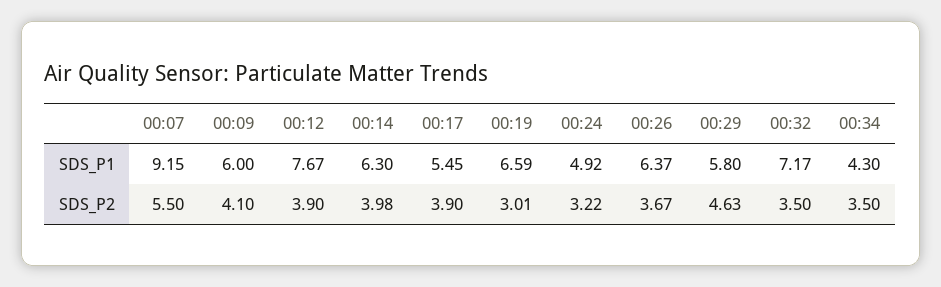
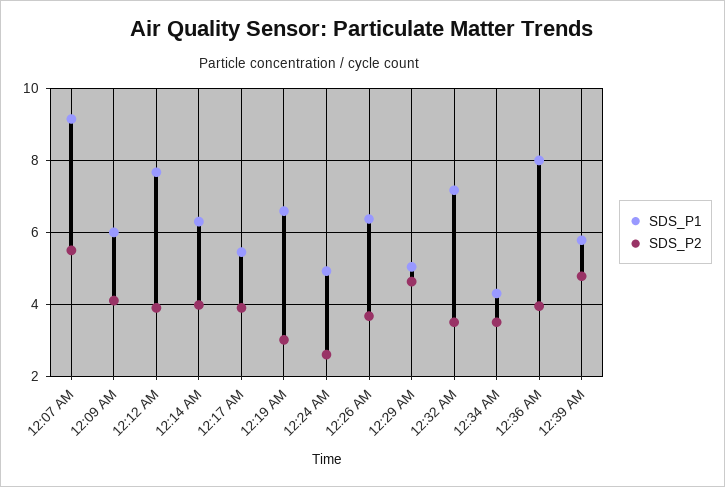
SDS_P1, 00:29: 5.8 -> 5
SDS_P2, 00:24: 3.22 -> 2.6
SDS_P1, 12:36 AM: none -> 8
SDS_P2, 12:36 AM: none -> 4
SDS_P1, 12:39 AM: none -> 5.8
SDS_P2, 12:39 AM: none -> 4.8

